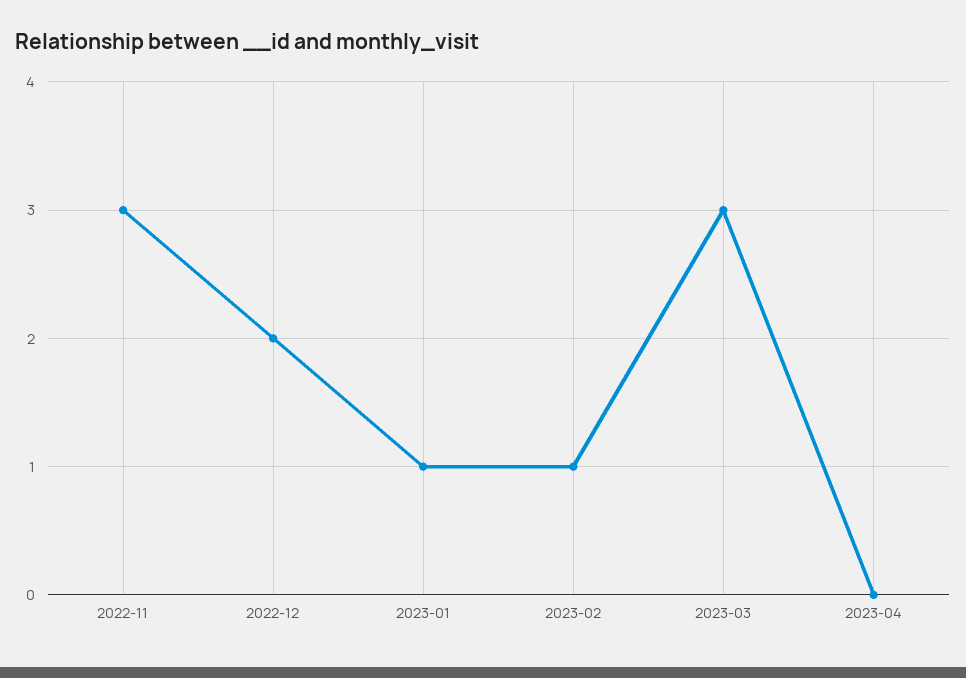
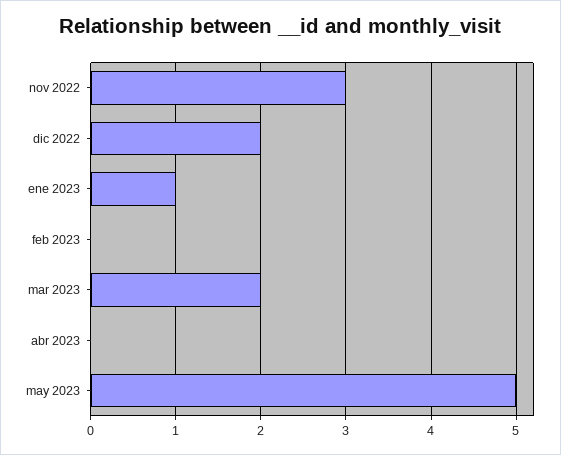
2023-02: 1 -> 0
2023-03: 3 -> 2
may 2023: none -> 5

